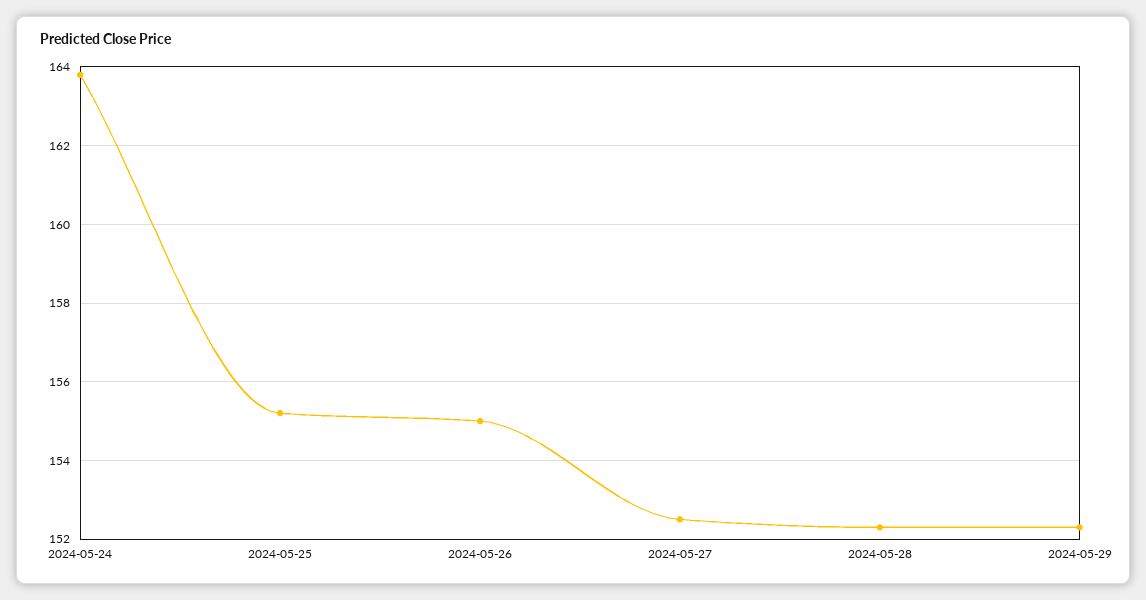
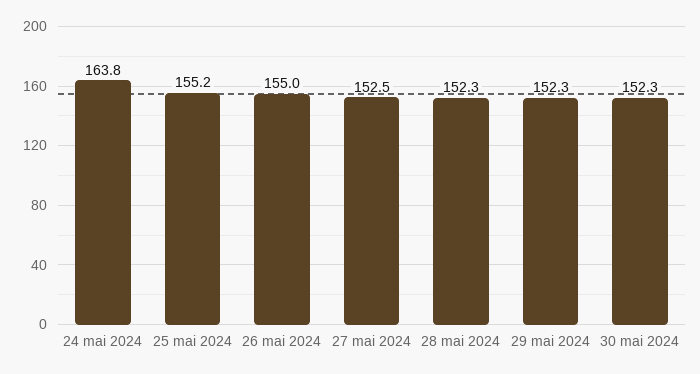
30 mai 2024: none -> 152.3

